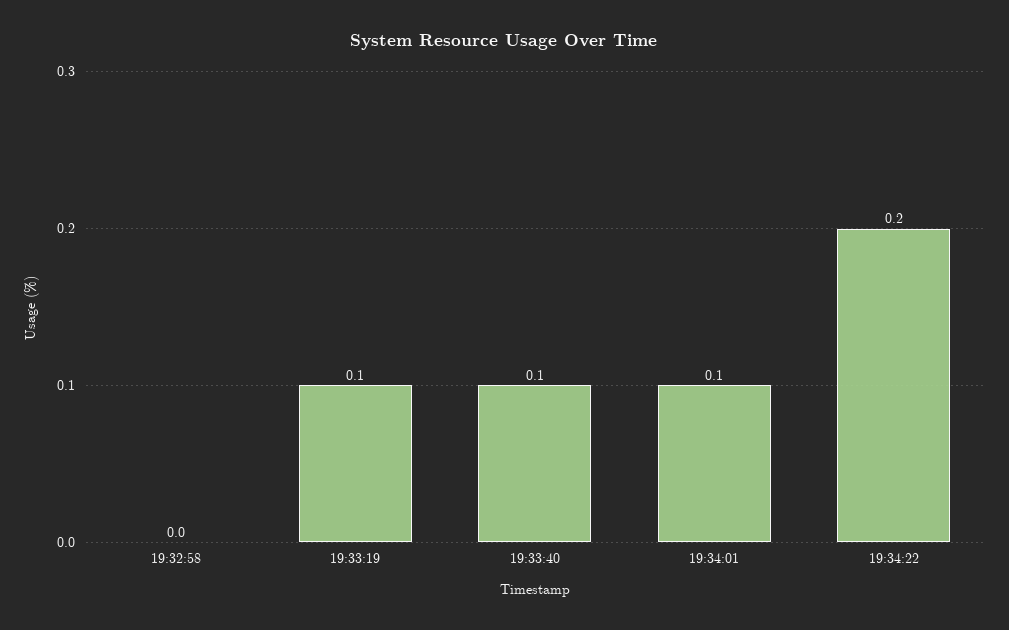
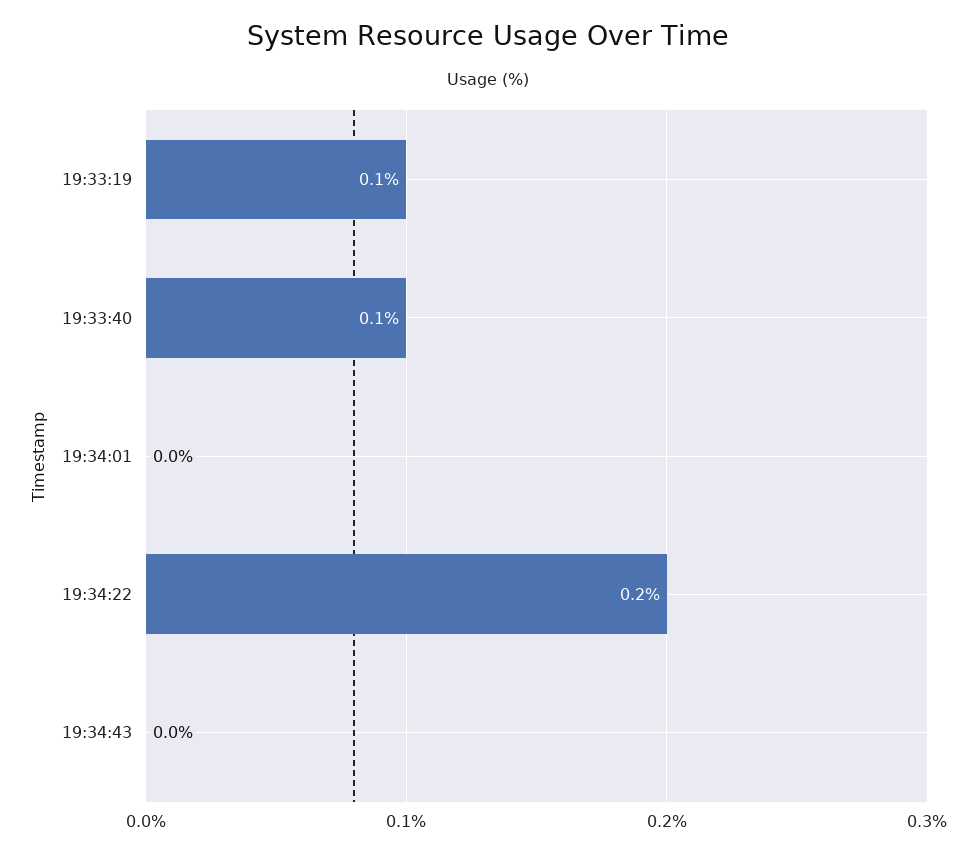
19:32:58: 0 -> none
19:34:01: 0.1 -> 0
19:34:43: none -> 0

